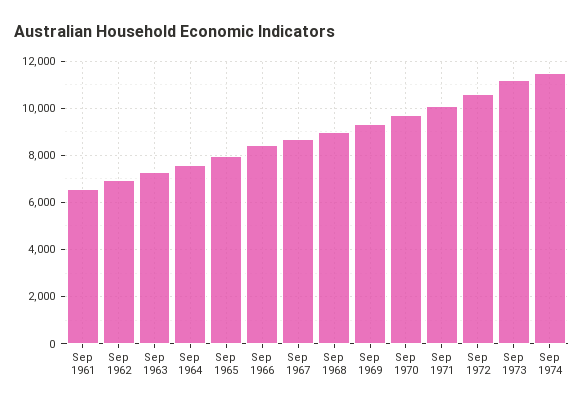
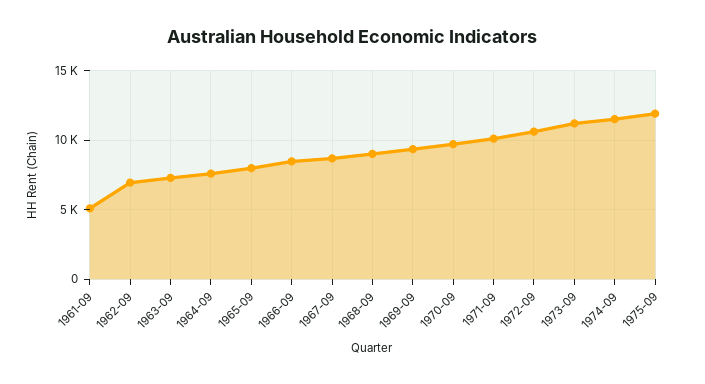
Sep 1961: 6500 -> 5000
1975-09: none -> 12000

